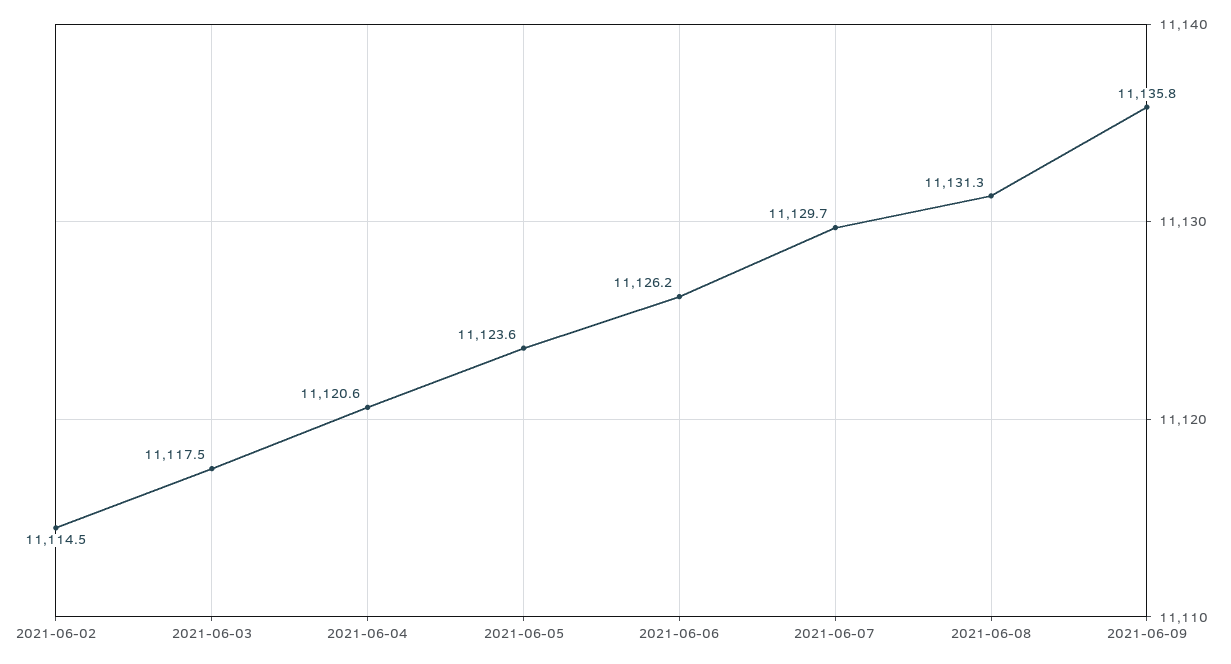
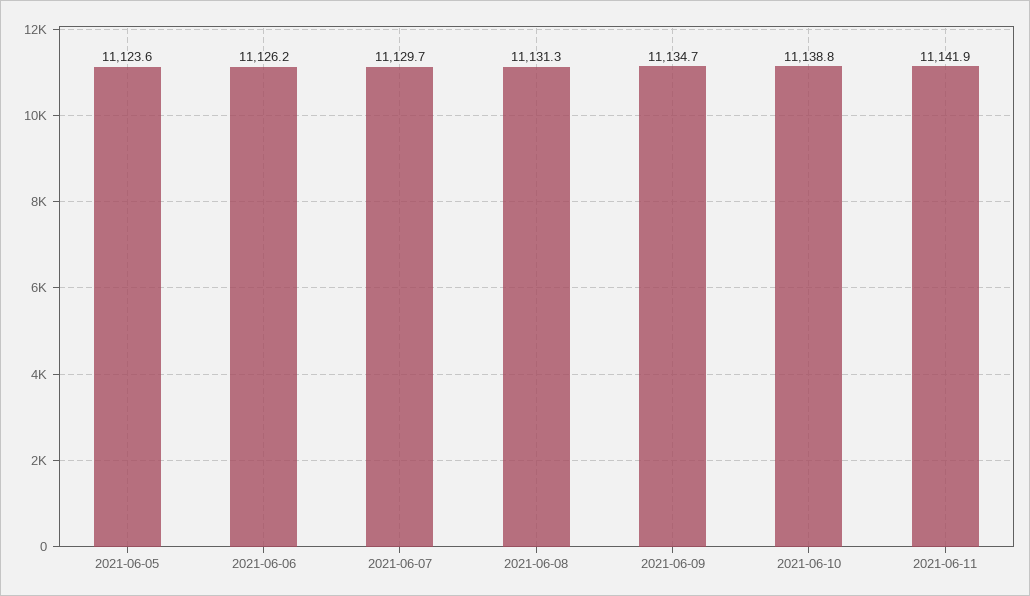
2021-06-02: 11114.5 -> none
2021-06-03: 11117.5 -> none
2021-06-04: 11120.6 -> none
2021-06-09: 11135.8 -> 11134.7
2021-06-10: none -> 11138.8
2021-06-11: none -> 11141.9

